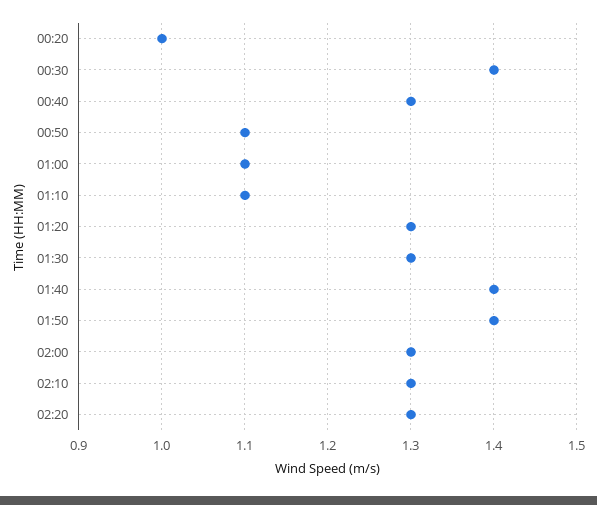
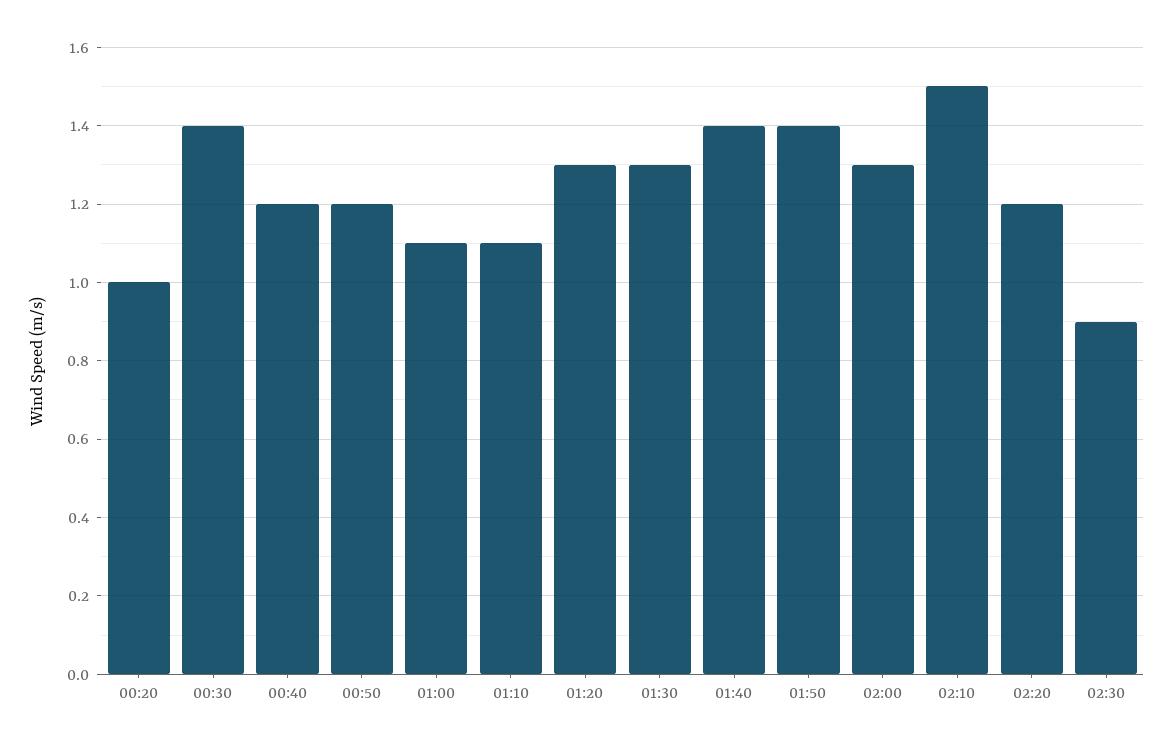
00:40: 1.3 -> 1.2
00:50: 1.1 -> 1.2
02:10: 1.3 -> 1.5
02:20: 1.3 -> 1.2
02:30: none -> 0.9

